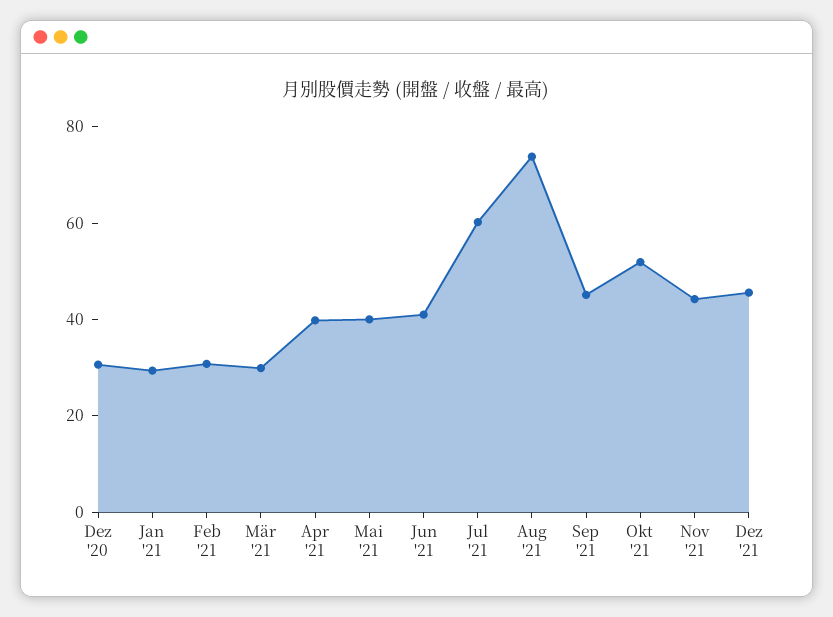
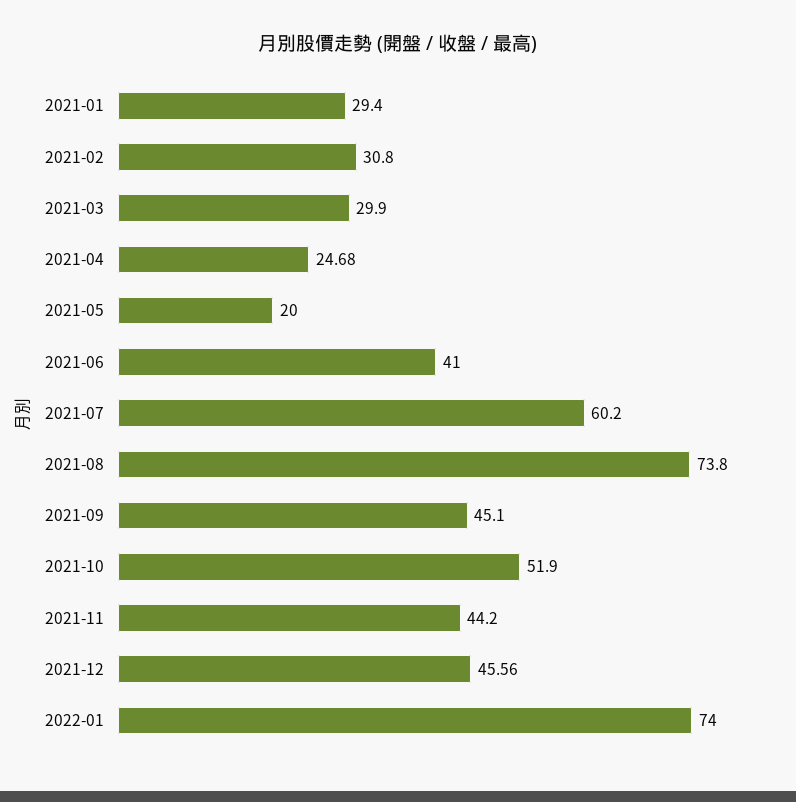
Dez '20: 30 -> none
Apr '21: 40 -> 24.68
Mai '21: 40 -> 20
2022-01: none -> 74

